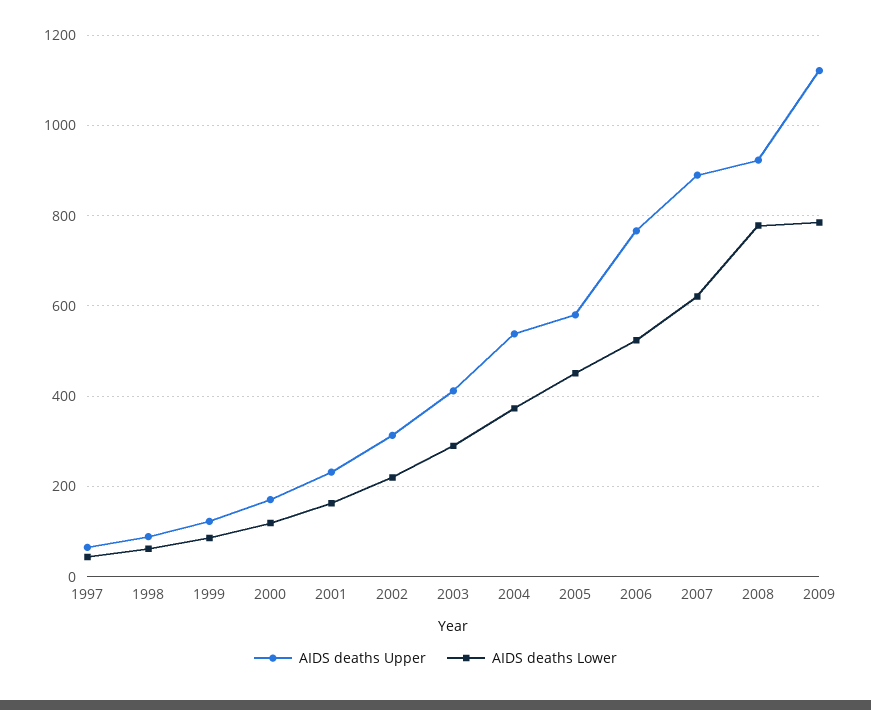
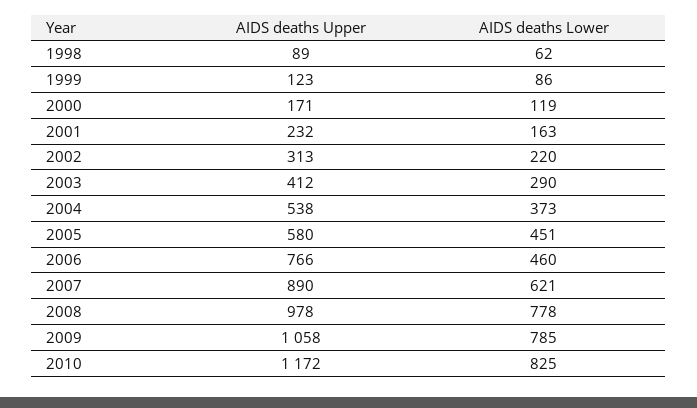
AIDS deaths Upper, 1997: 60 -> none
AIDS deaths Lower, 1997: 40 -> none
AIDS deaths Lower, 2006: 520 -> 460
AIDS deaths Upper, 2008: 920 -> 978
AIDS deaths Upper, 2009: 1120 -> 1058
AIDS deaths Upper, 2010: none -> 1172
AIDS deaths Lower, 2010: none -> 825

